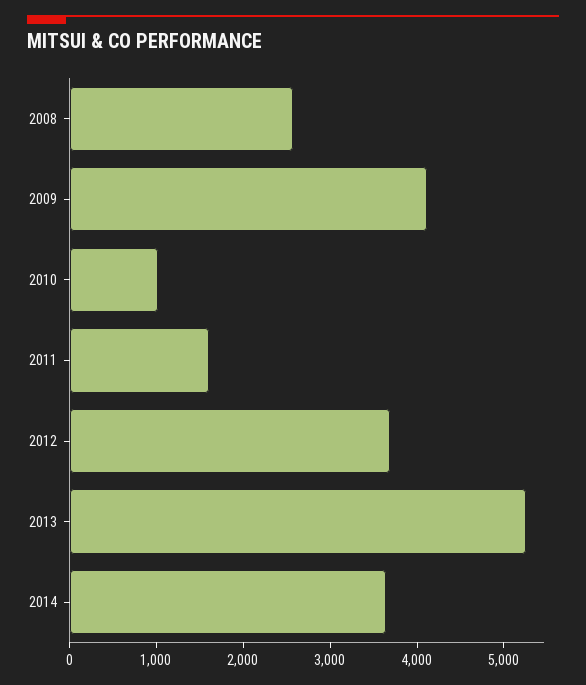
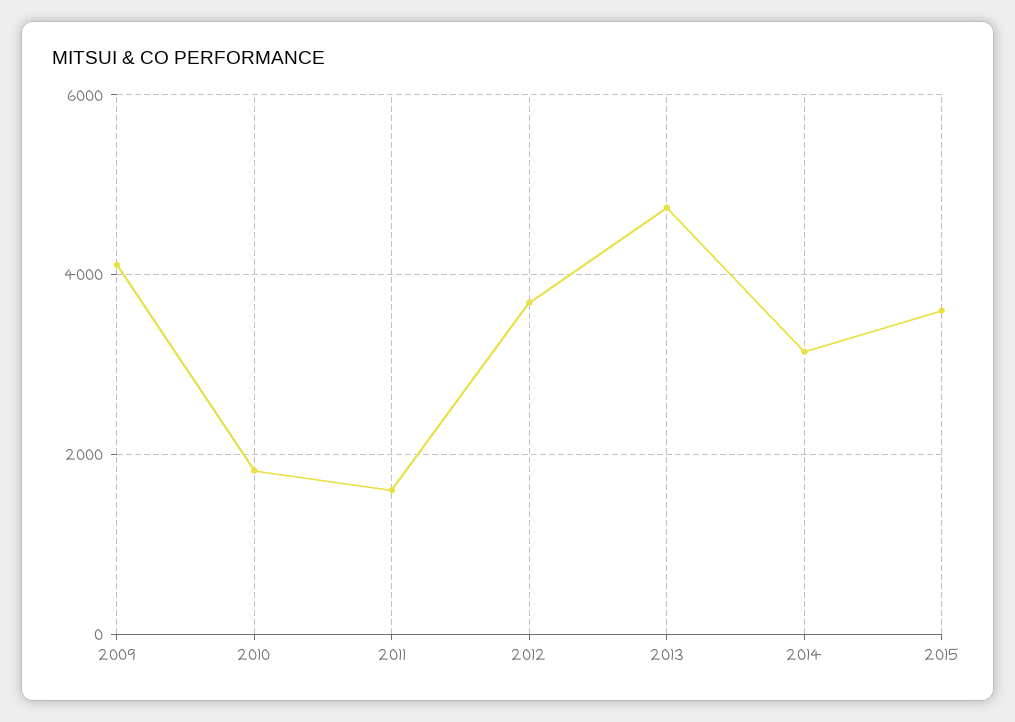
2008: 2600 -> none
2010: 1000 -> 1800
2013: 5200 -> 4800
2014: 3600 -> 3200
2015: none -> 3600

